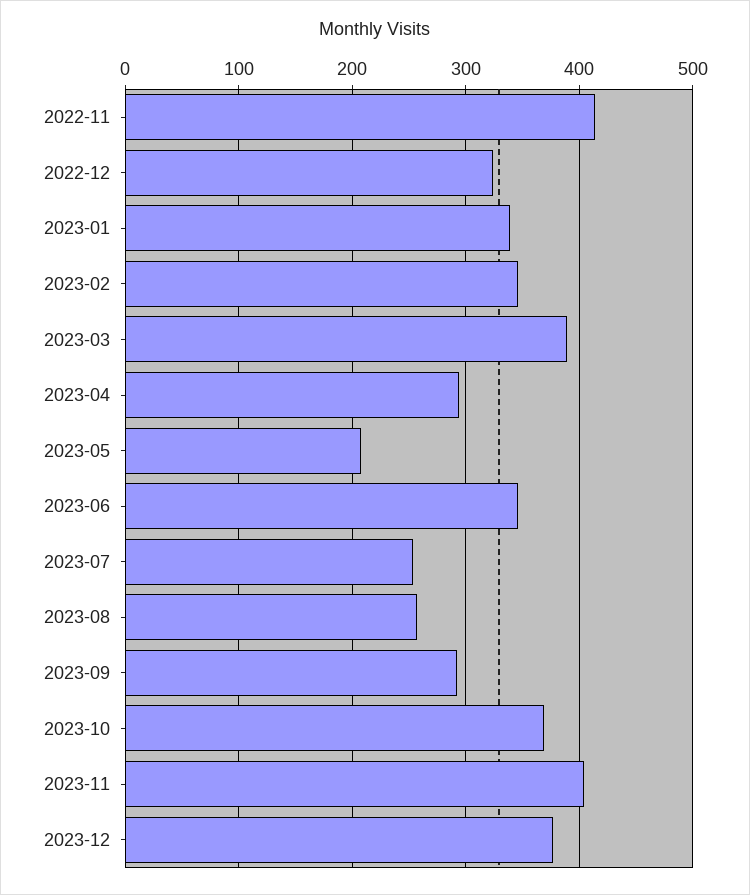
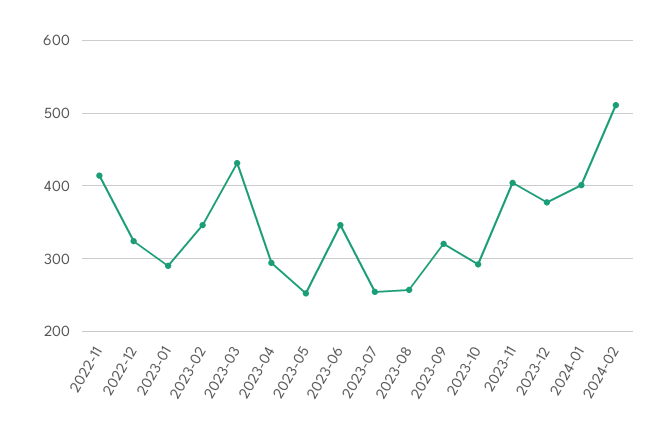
2023-01: 340 -> 290
2023-03: 390 -> 430
2023-05: 210 -> 250
2023-09: 290 -> 320
2023-10: 370 -> 290
2024-01: none -> 400
2024-02: none -> 510

